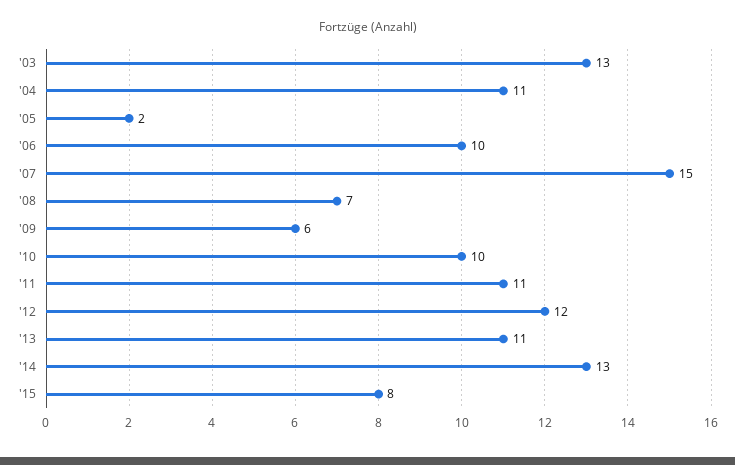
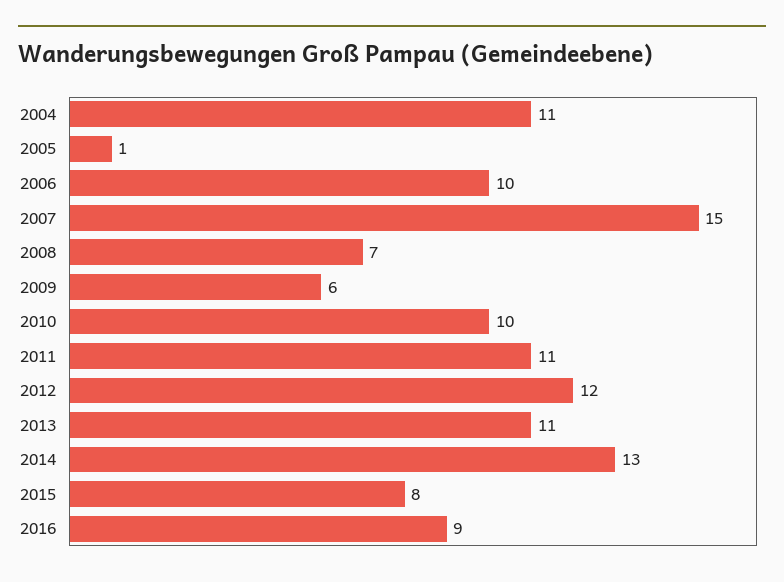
'03: 13 -> none
'05: 2 -> 1
2016: none -> 9

